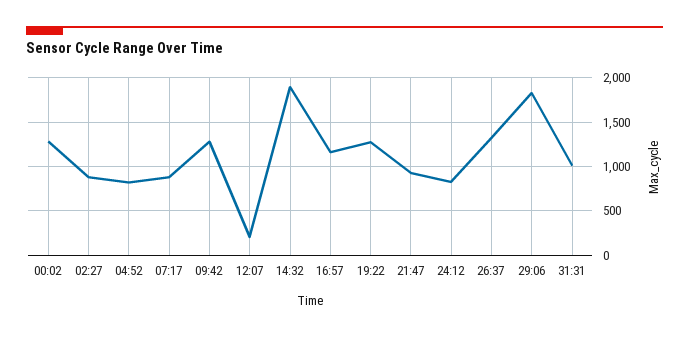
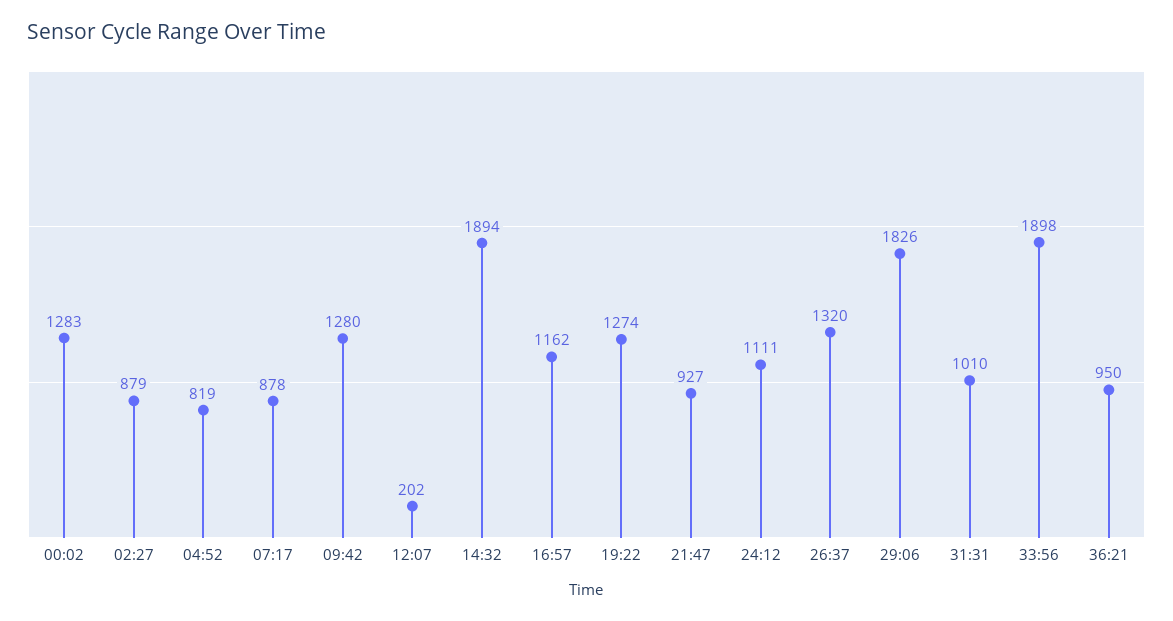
24:12: 800 -> 1111
33:56: none -> 1898
36:21: none -> 950

